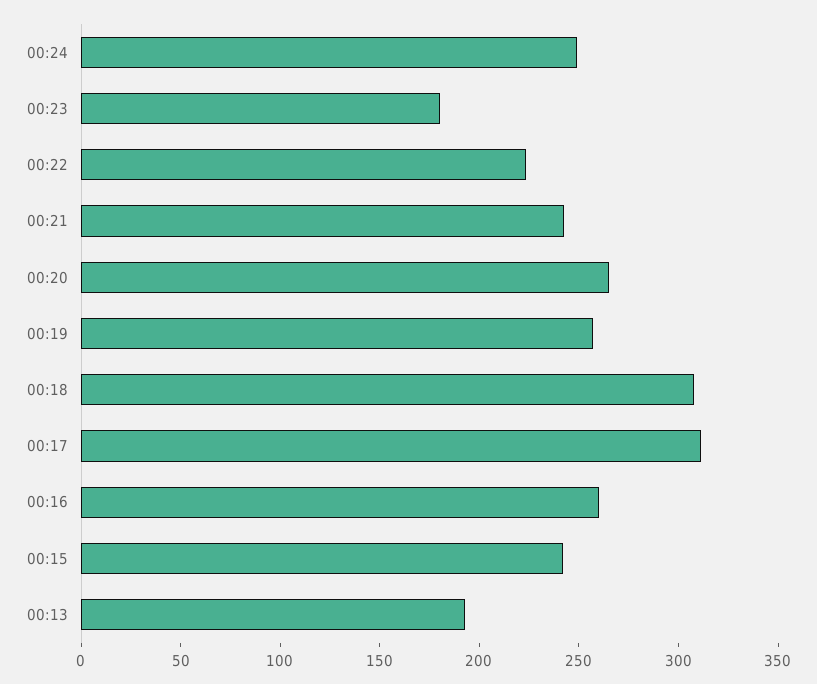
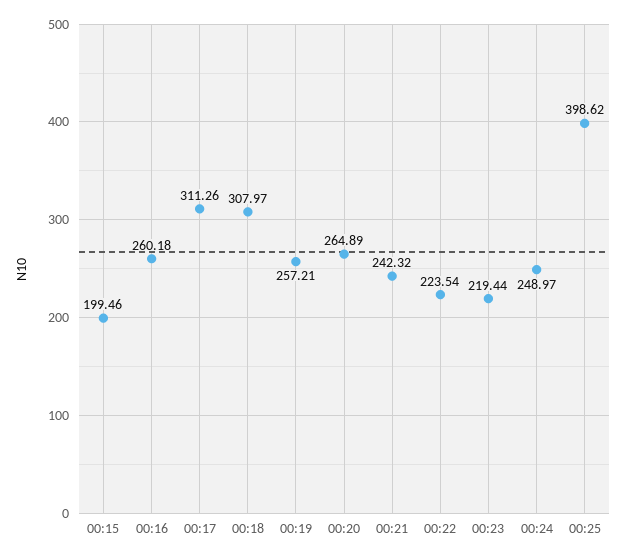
00:23: 180 -> 219.44
00:15: 240 -> 199.46
00:13: 190 -> none
00:25: none -> 398.62

